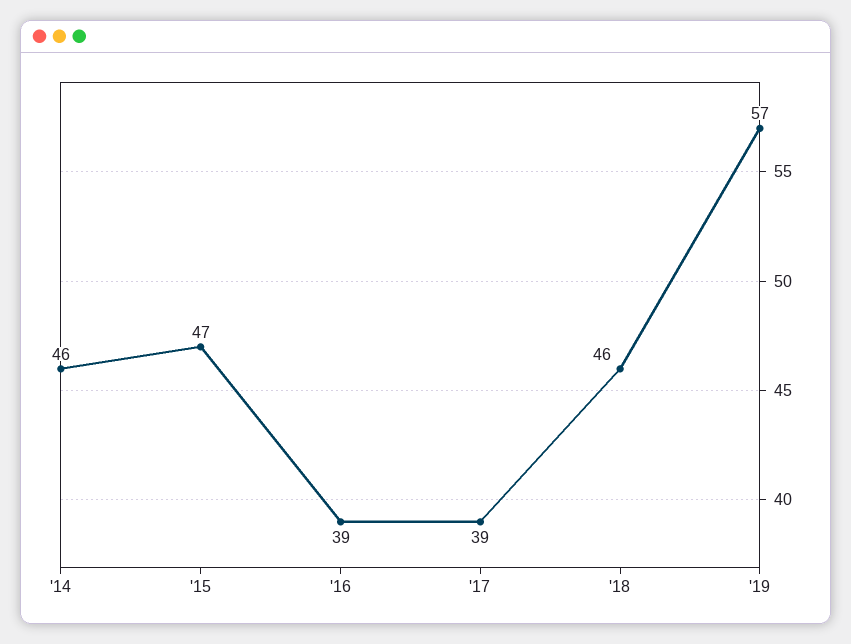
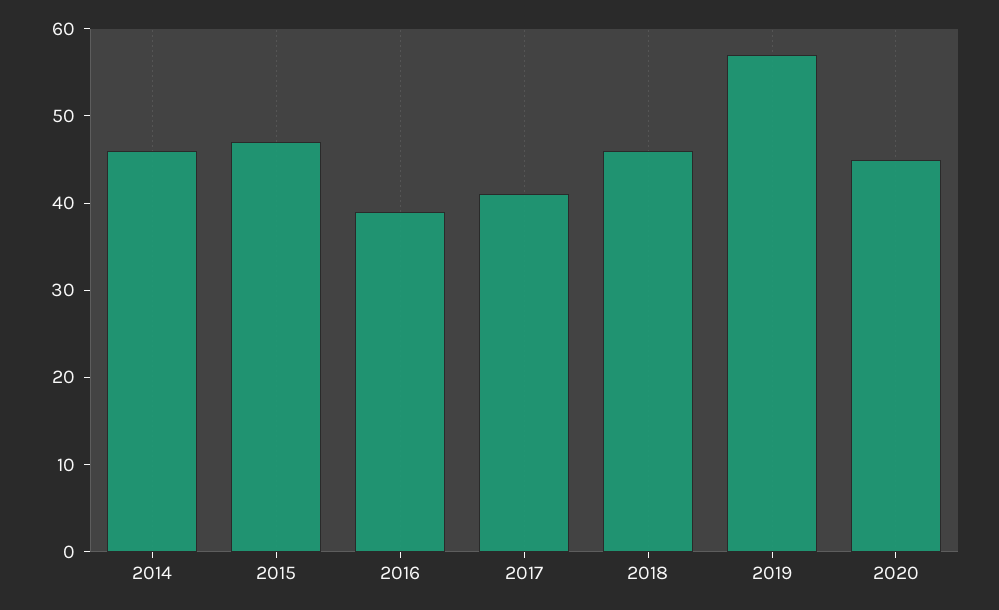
'17: 39 -> 41
2020: none -> 45

